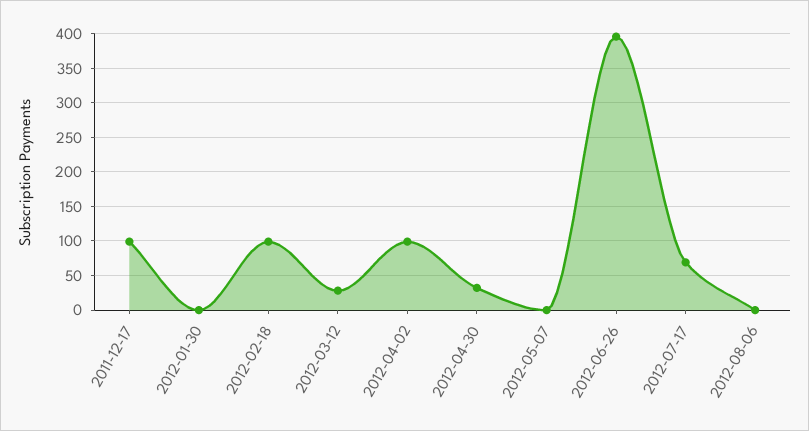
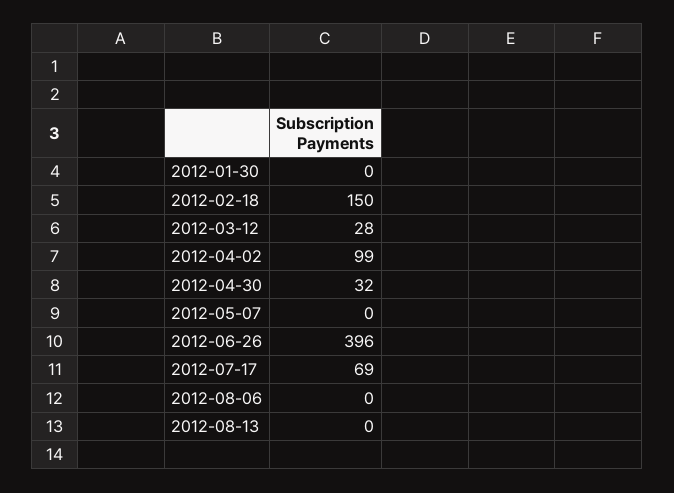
2011-12-17: 100 -> none
2012-02-18: 100 -> 150
2012-08-13: none -> 0

